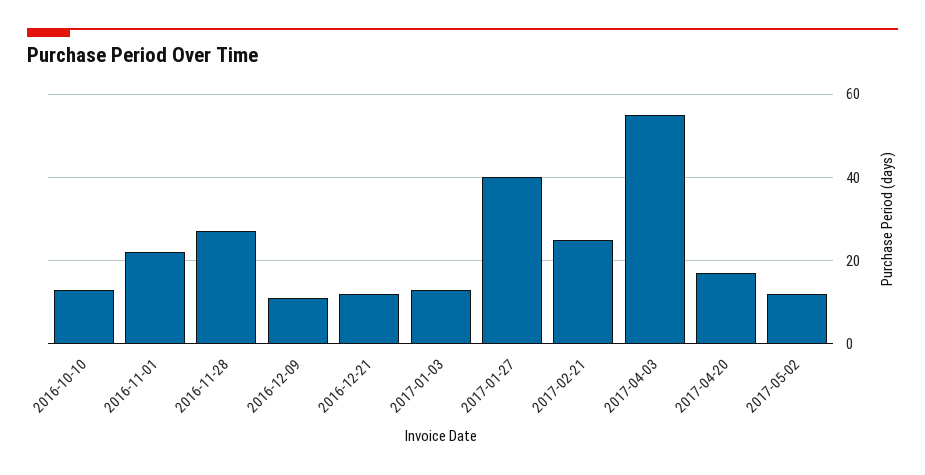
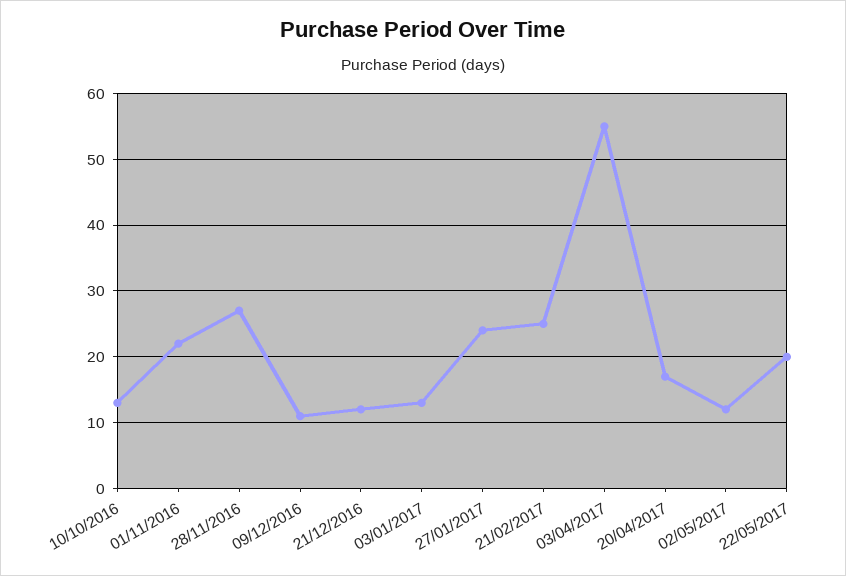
2017-01-27: 40 -> 24
22/05/2017: none -> 20

